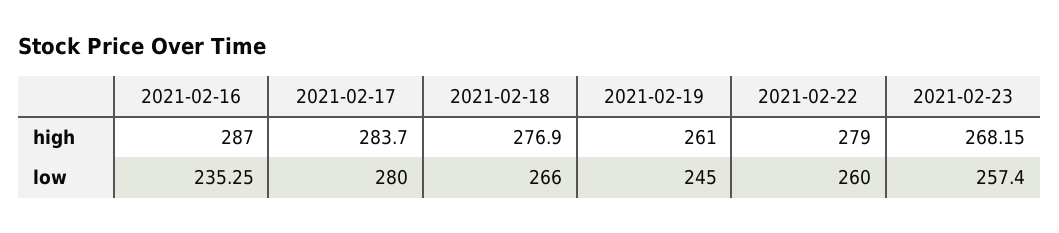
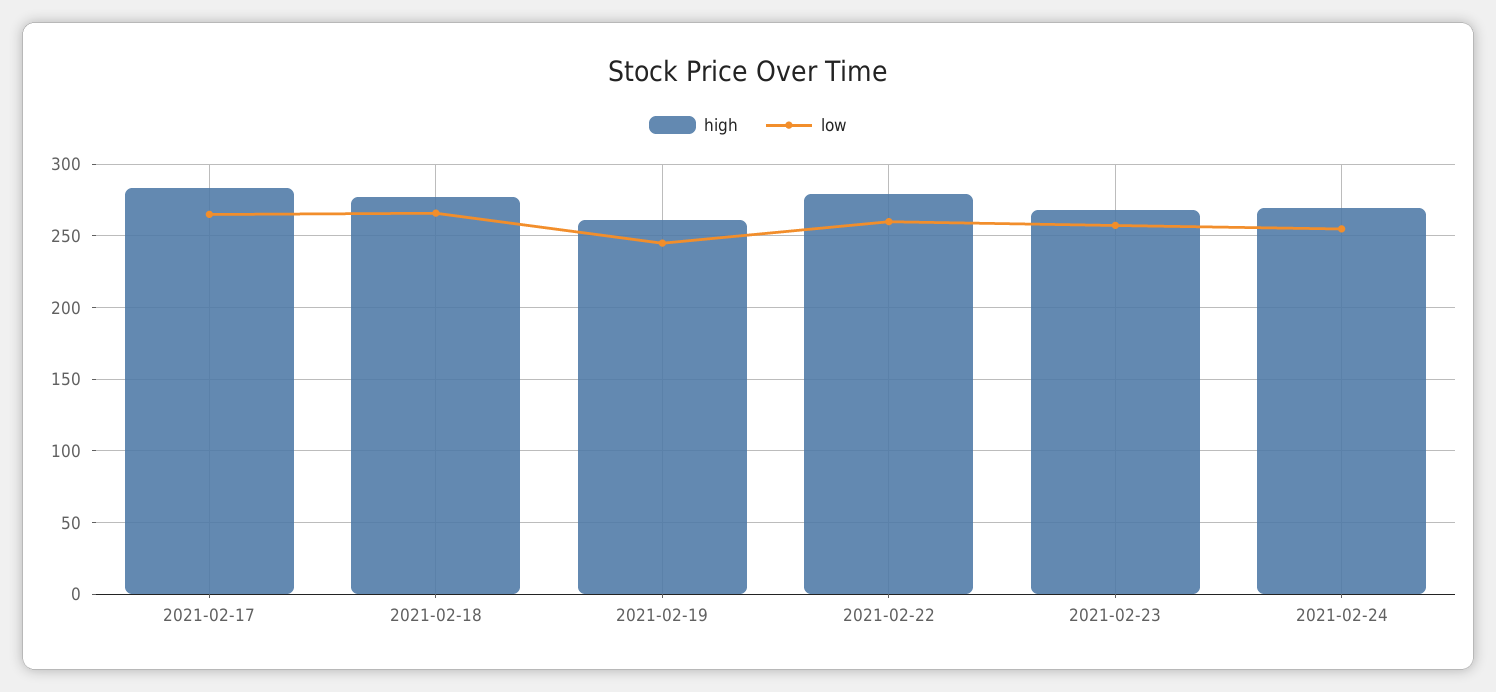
high, 2021-02-16: 287 -> none
low, 2021-02-16: 235.25 -> none
low, 2021-02-17: 280 -> 265
high, 2021-02-24: none -> 270
low, 2021-02-24: none -> 255

